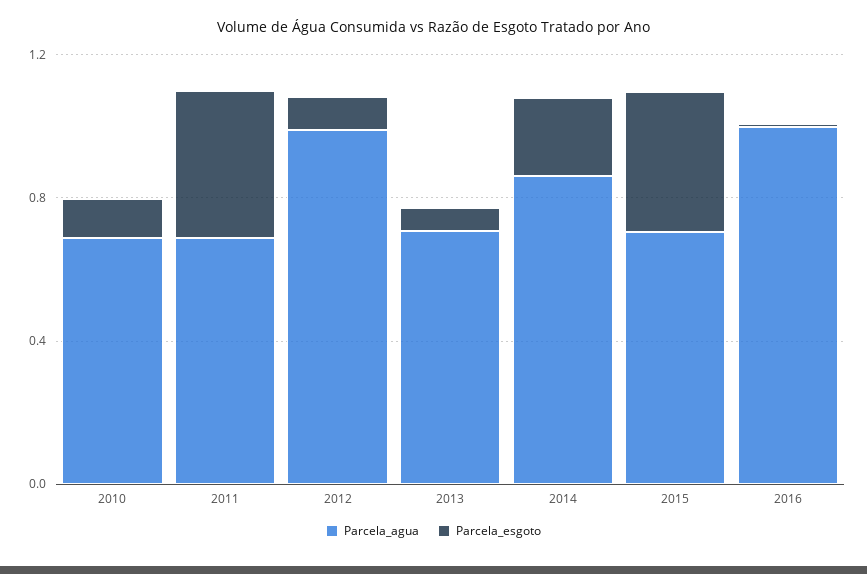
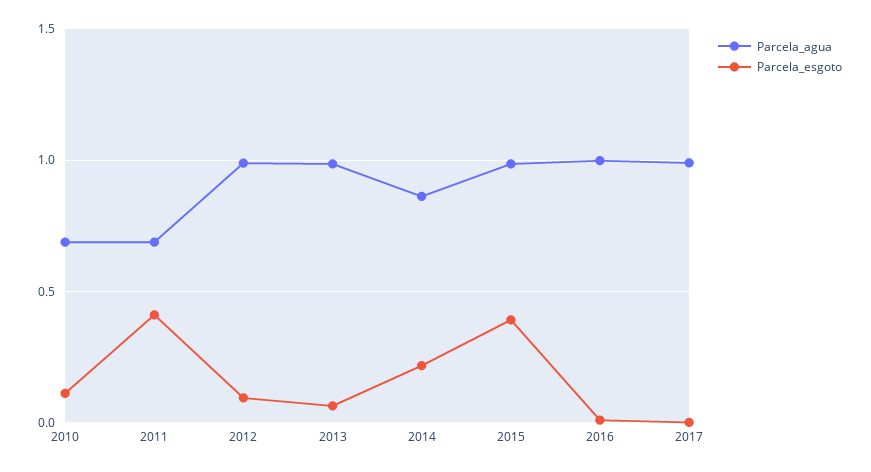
Parcela_agua, 2013: 0.7 -> 1
Parcela_agua, 2015: 0.7 -> 1
Parcela_agua, 2017: none -> 1
Parcela_esgoto, 2017: none -> 0

